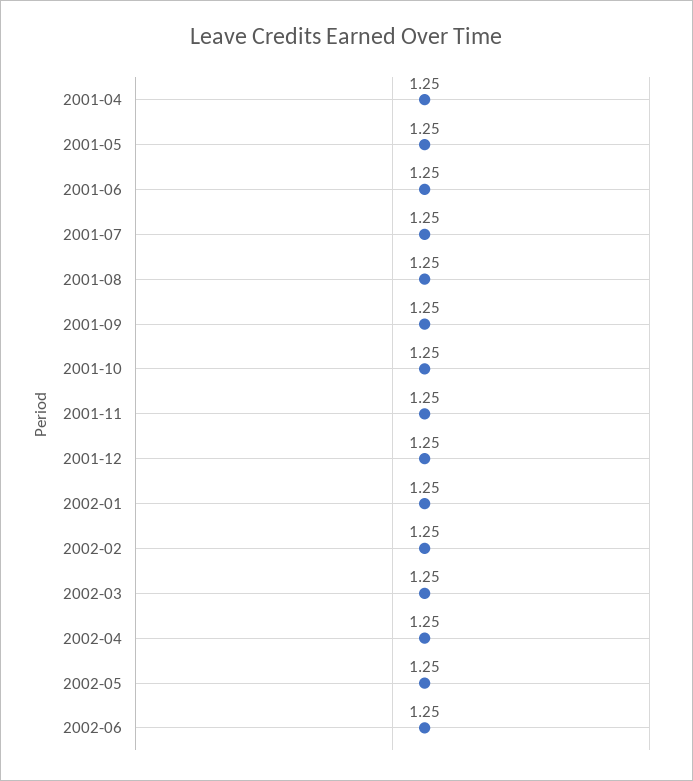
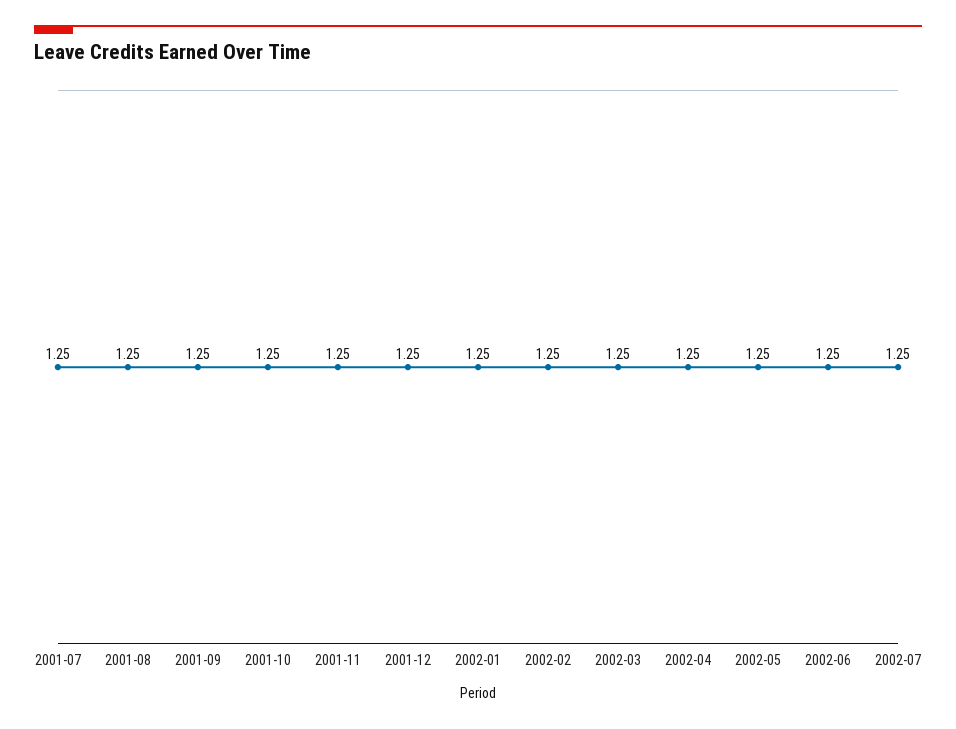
2001-04: 1.25 -> none
2001-05: 1.25 -> none
2001-06: 1.25 -> none
2002-07: none -> 1.25

